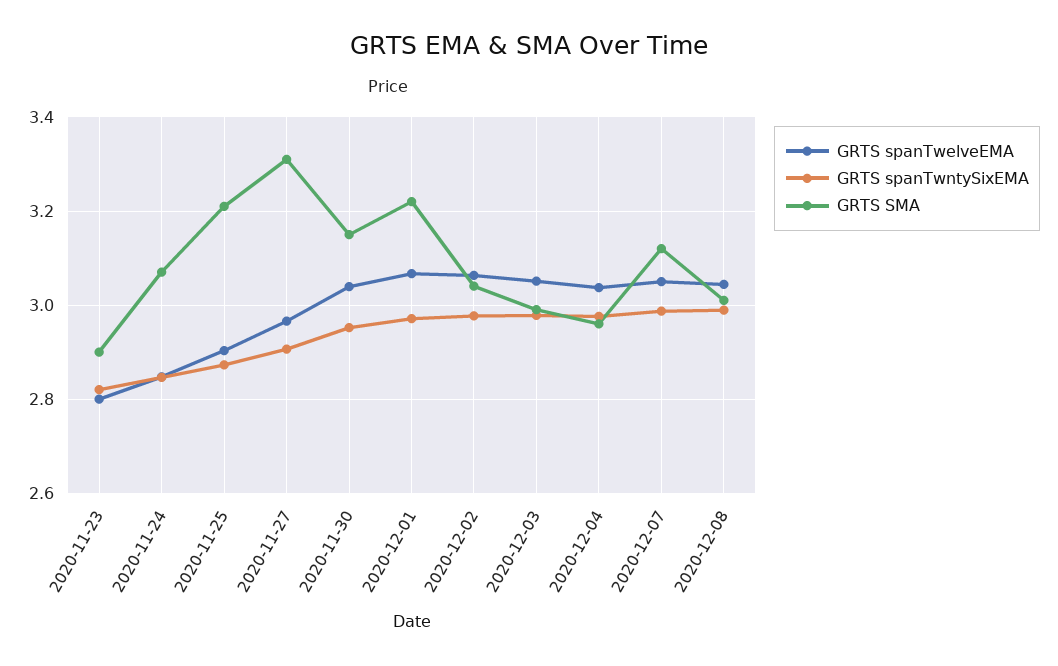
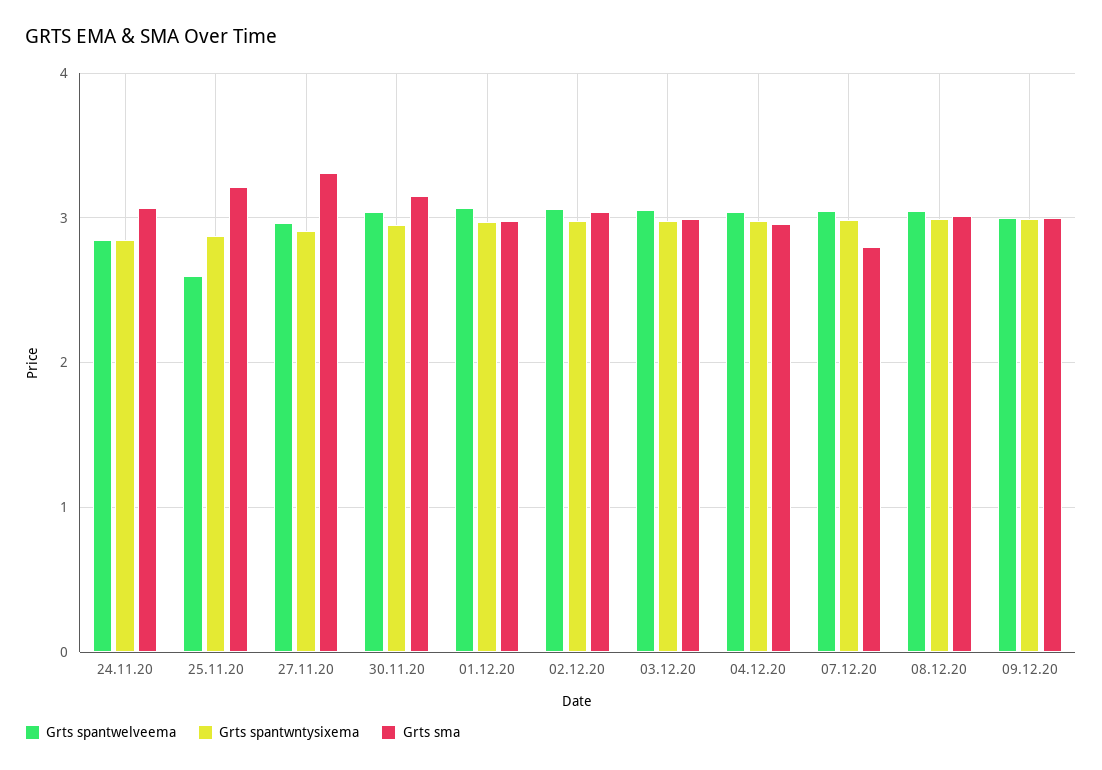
GRTS spanTwelveEMA, 2020-11-23: 2.8 -> none
GRTS spanTwntySixEMA, 2020-11-23: 2.82 -> none
GRTS SMA, 2020-11-23: 2.9 -> none
GRTS spanTwelveEMA, 2020-11-25: 2.9 -> 2.6
GRTS SMA, 2020-12-01: 3.22 -> 3
GRTS SMA, 2020-12-07: 3.12 -> 2.8
GRTS spanTwelveEMA, 09.12.20: none -> 3
GRTS spanTwntySixEMA, 09.12.20: none -> 3
GRTS SMA, 09.12.20: none -> 3

